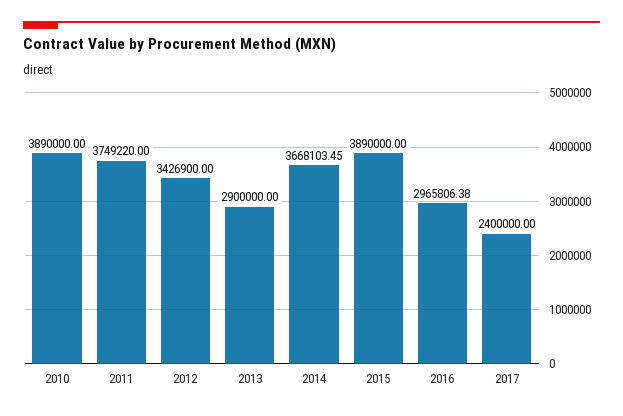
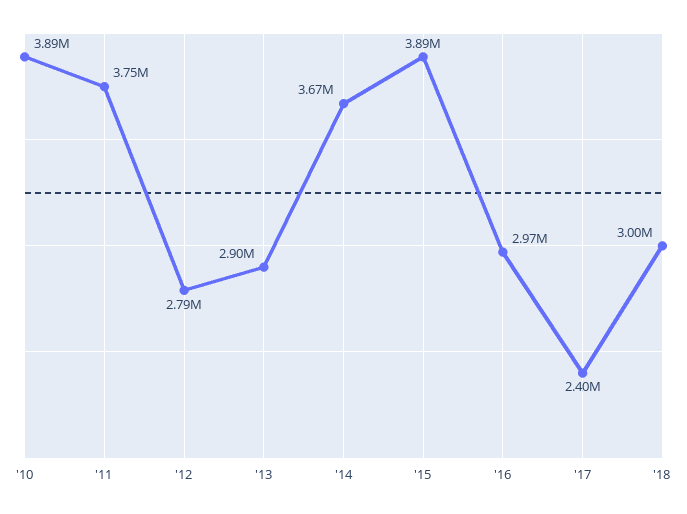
2012: 3426900 -> 2790000
'18: none -> 3000000

